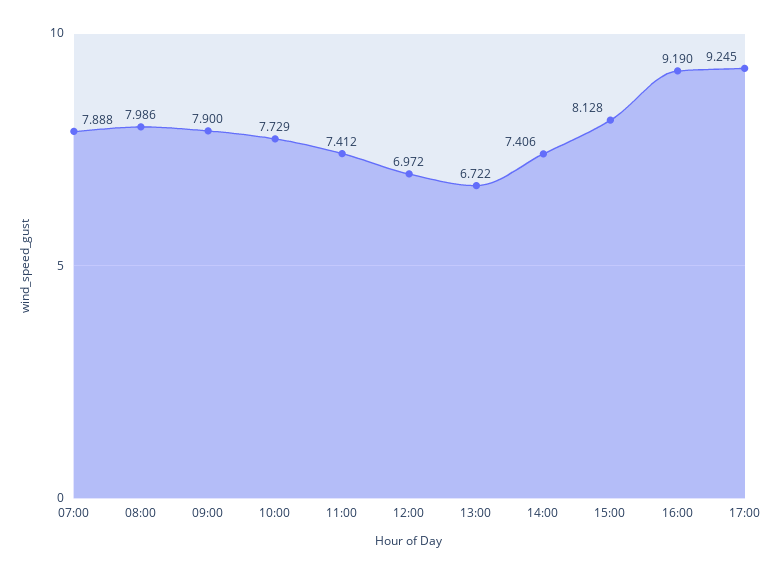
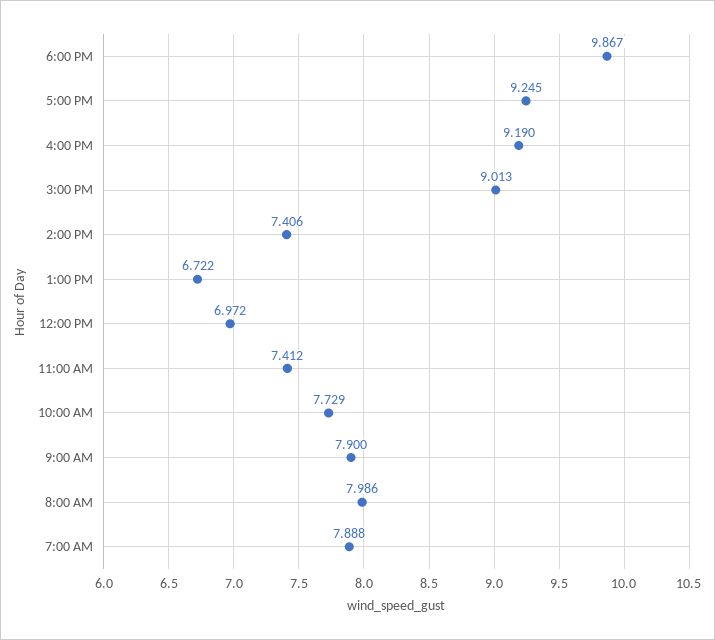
15:00: 8.128 -> 9.013
6:00 PM: none -> 9.867

